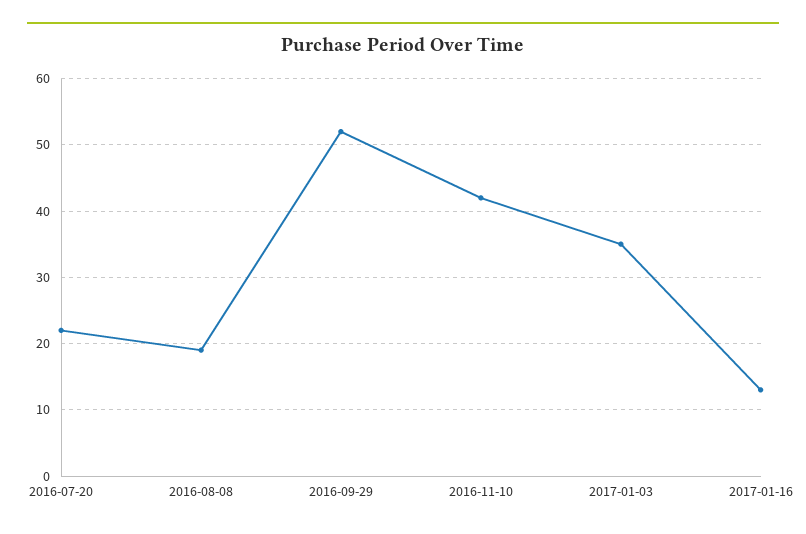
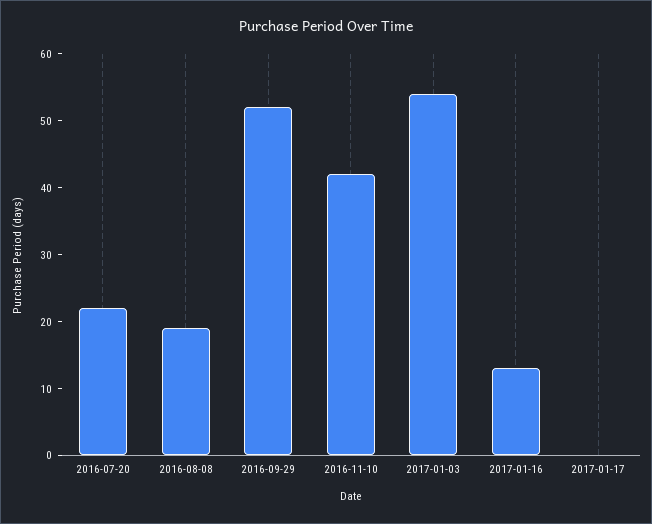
2017-01-03: 35 -> 55
2017-01-17: none -> 0

